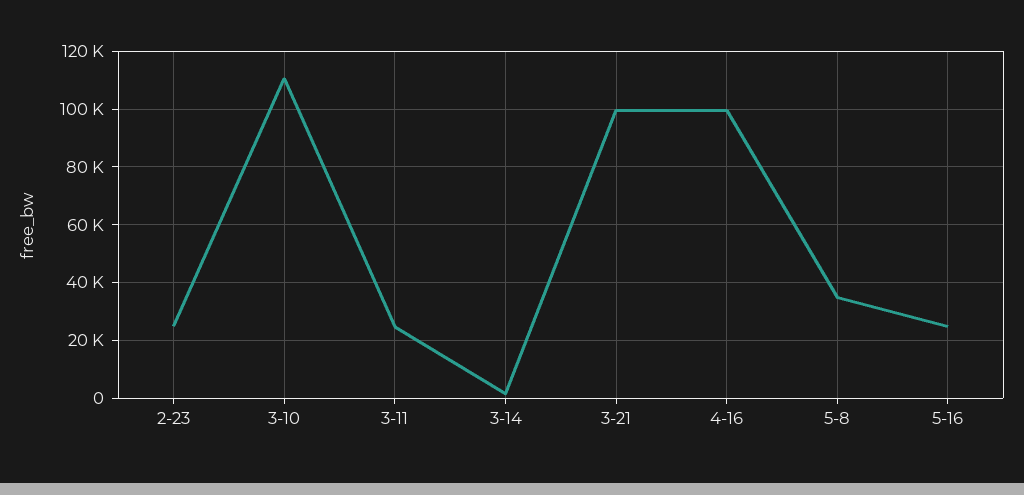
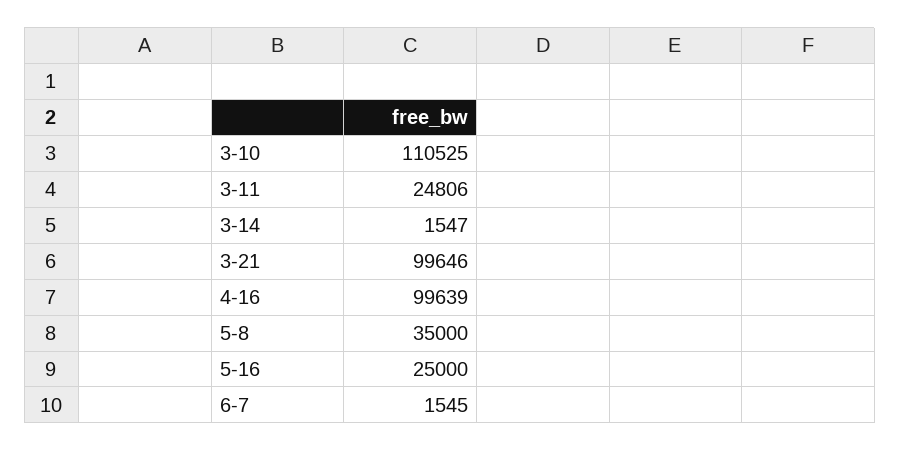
2-23: 25000 -> none
6-7: none -> 1545

